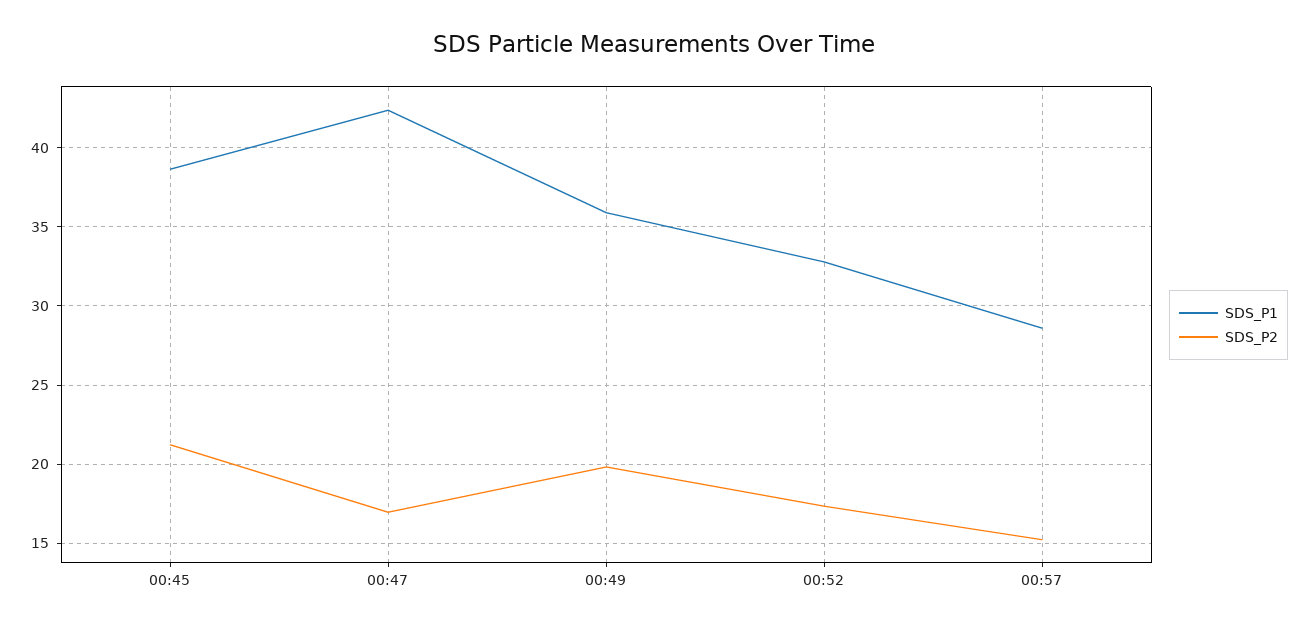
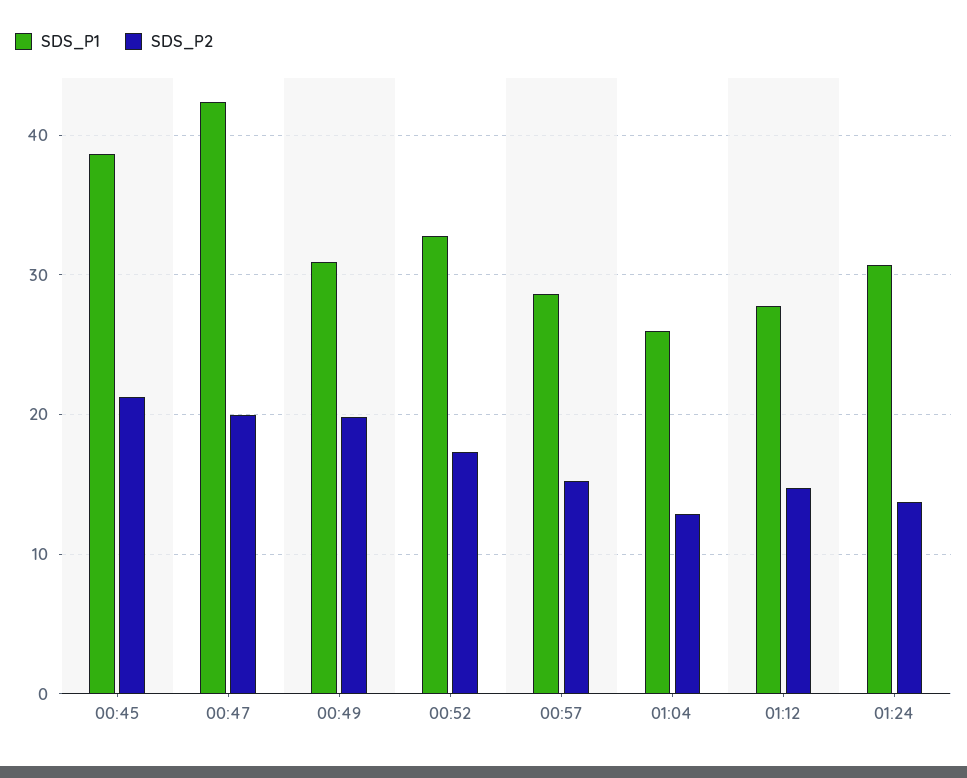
SDS_P2, 00:47: 17 -> 20
SDS_P1, 00:49: 36 -> 31
SDS_P1, 01:04: none -> 26
SDS_P2, 01:04: none -> 13
SDS_P1, 01:12: none -> 28
SDS_P2, 01:12: none -> 15
SDS_P1, 01:24: none -> 31
SDS_P2, 01:24: none -> 14

